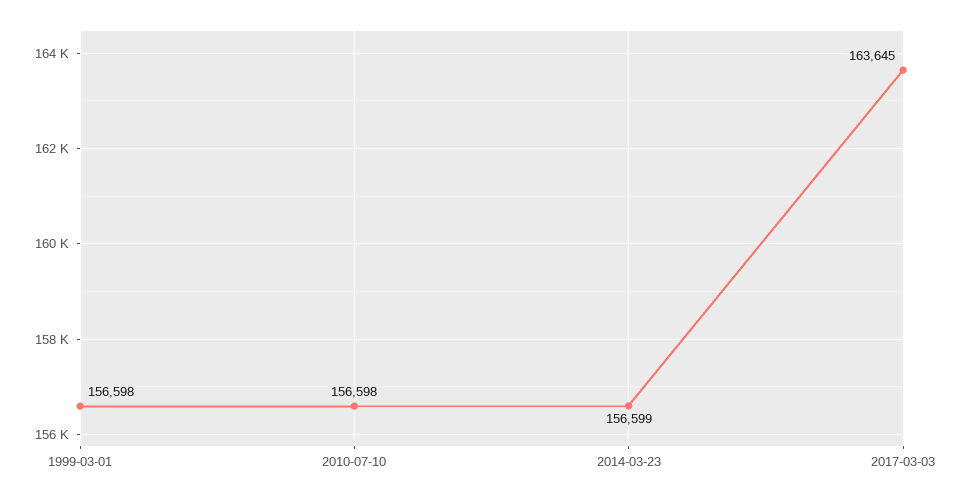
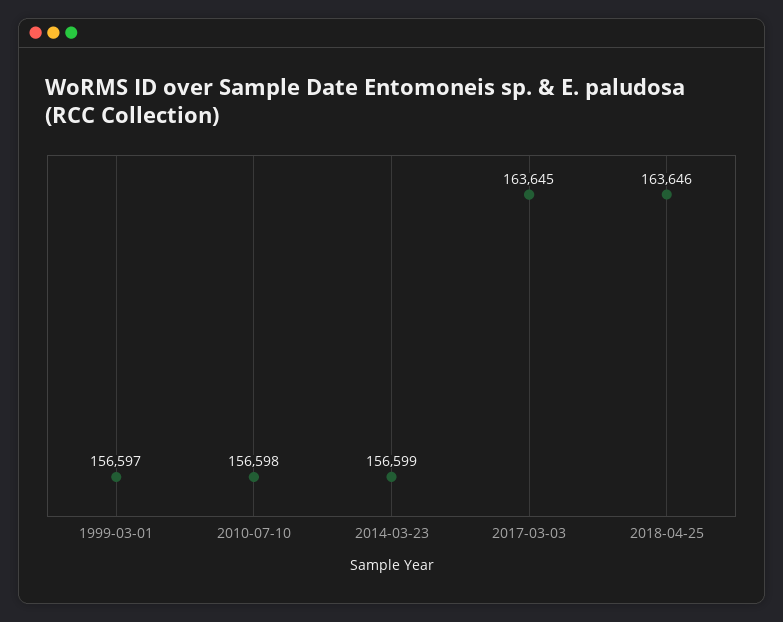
1999-03-01: 156598 -> 156597
2018-04-25: none -> 163646

